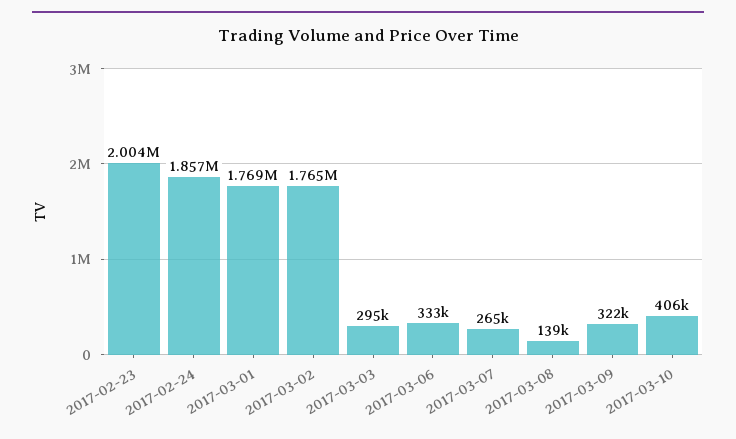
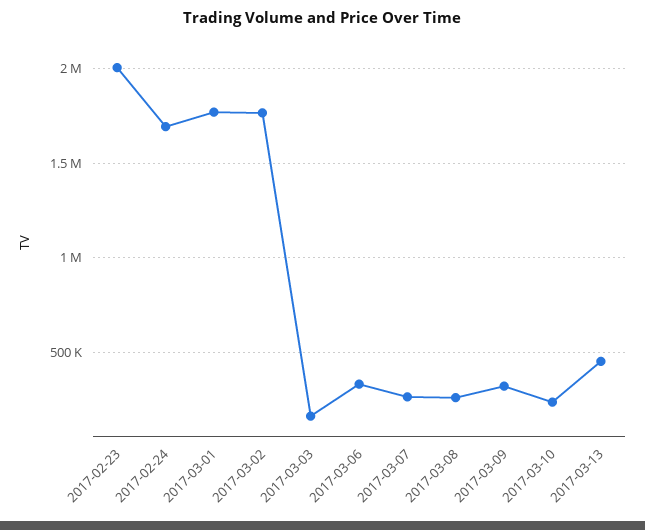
2017-02-24: 1857000 -> 1700000
2017-03-03: 295000 -> 150000
2017-03-08: 139000 -> 250000
2017-03-10: 406000 -> 250000
2017-03-13: none -> 450000

